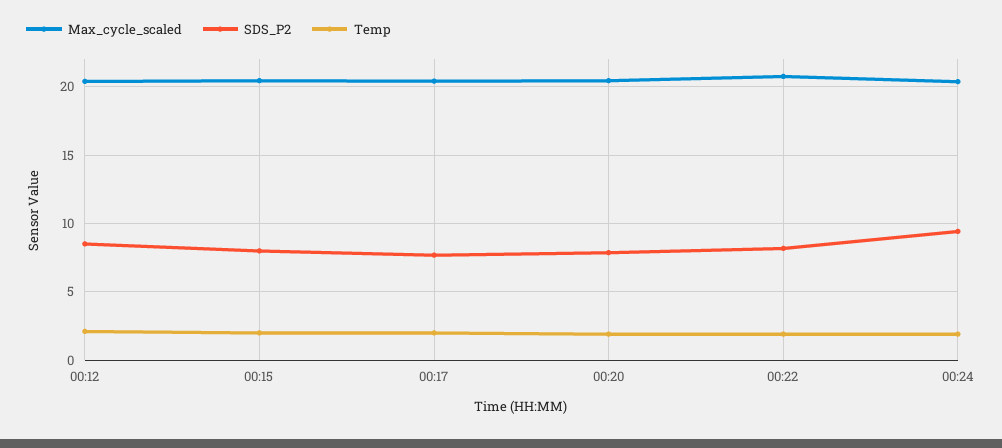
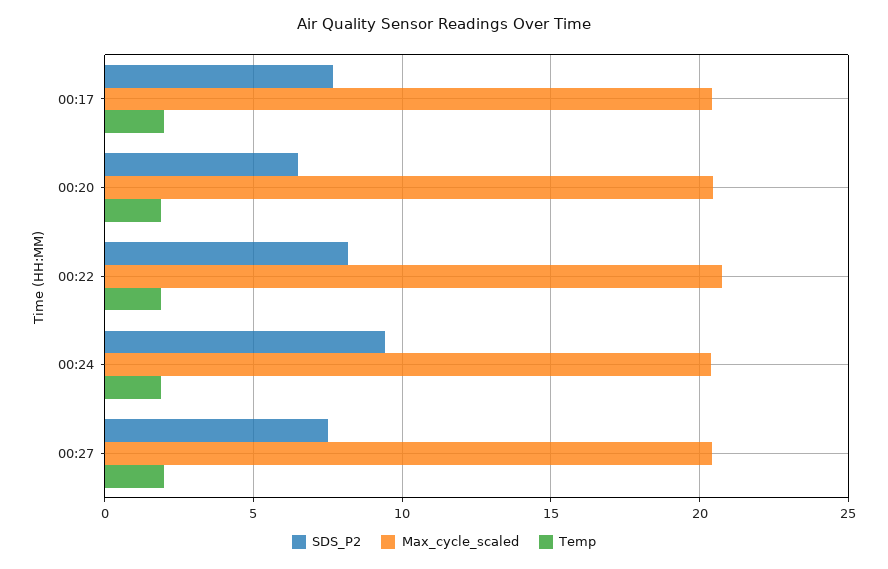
Max_cycle_scaled, 00:12: 20.5 -> none
SDS_P2, 00:12: 8.5 -> none
Temp, 00:12: 2 -> none
Max_cycle_scaled, 00:15: 20.5 -> none
SDS_P2, 00:15: 8 -> none
Temp, 00:15: 2 -> none
SDS_P2, 00:20: 8 -> 6.5
SDS_P2, 00:27: none -> 7.5
Max_cycle_scaled, 00:27: none -> 20.5
Temp, 00:27: none -> 2

